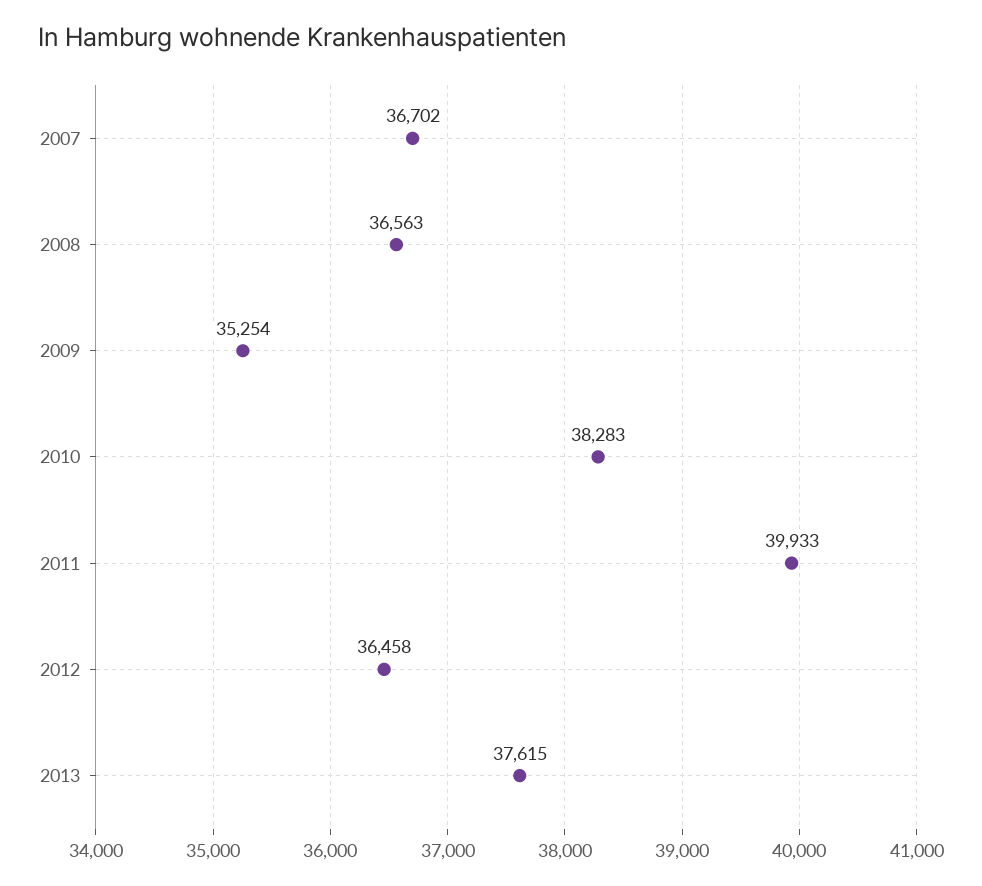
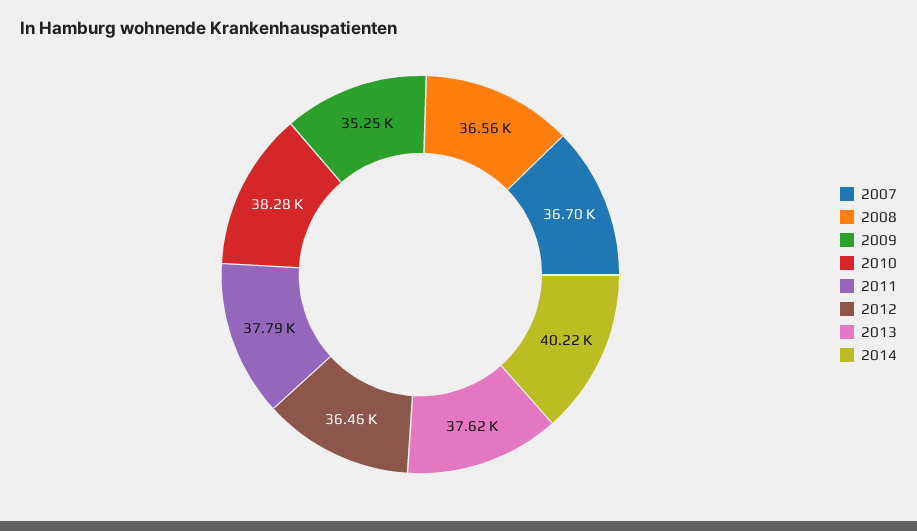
2011: 39933 -> 37790
2014: none -> 40220

